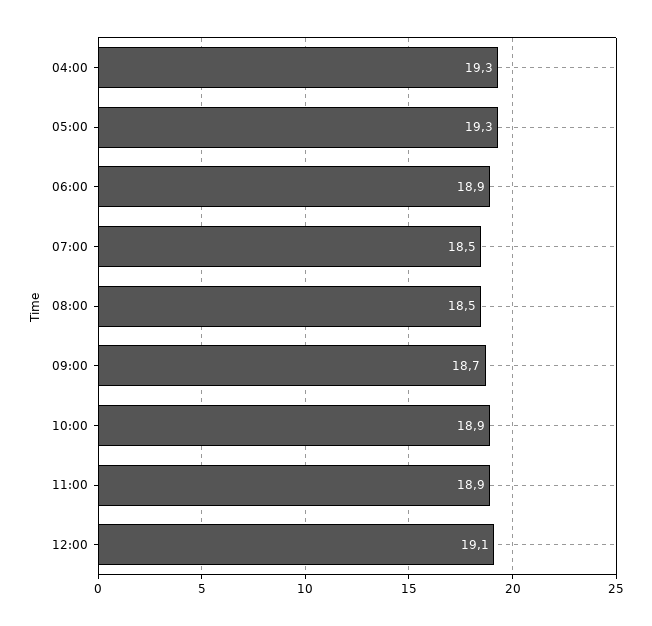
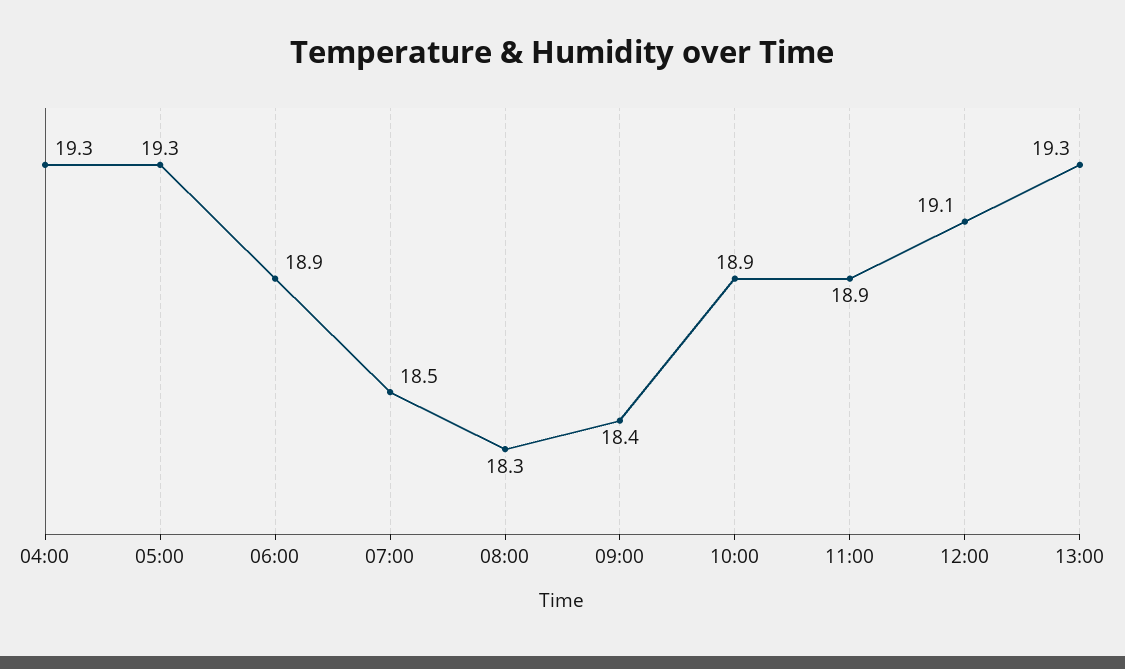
08:00: 18.5 -> 18.3
09:00: 18.7 -> 18.4
13:00: none -> 19.3

